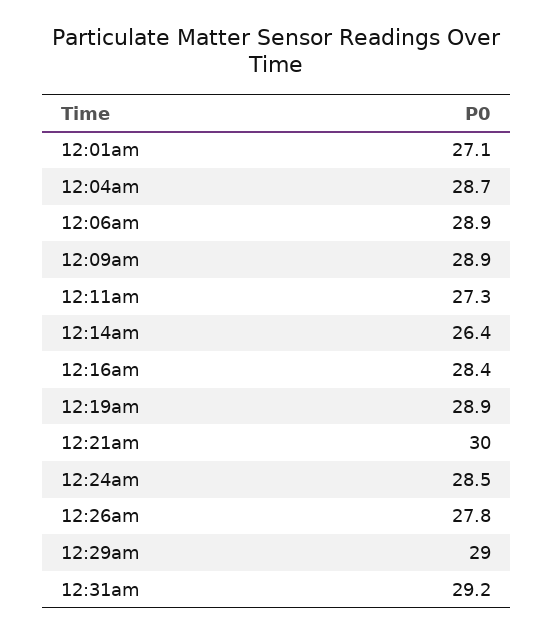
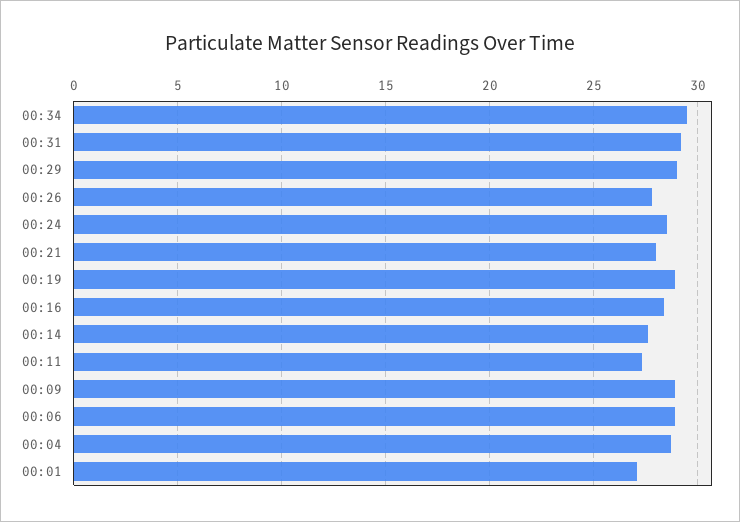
12:14am: 26.4 -> 27.5
12:21am: 30 -> 28
00:34: none -> 29.5

